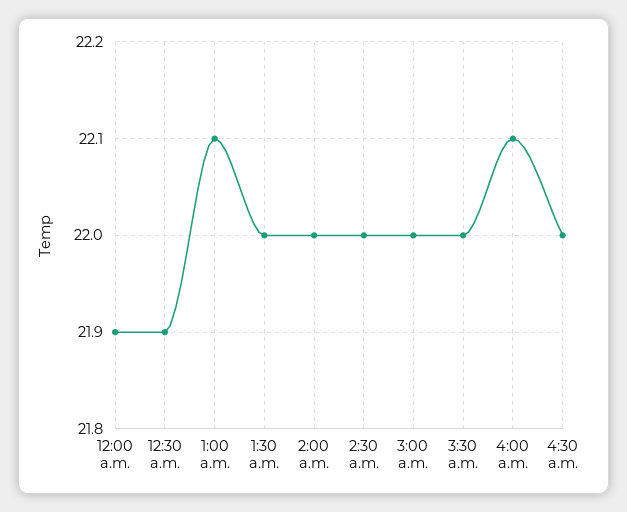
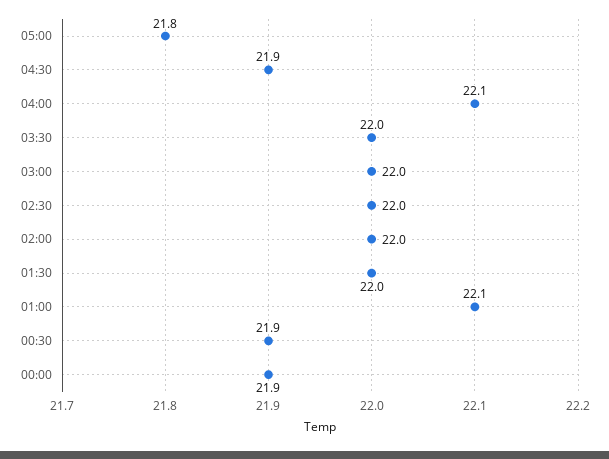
4:30 a.m.: 22 -> 21.9
05:00: none -> 21.8

